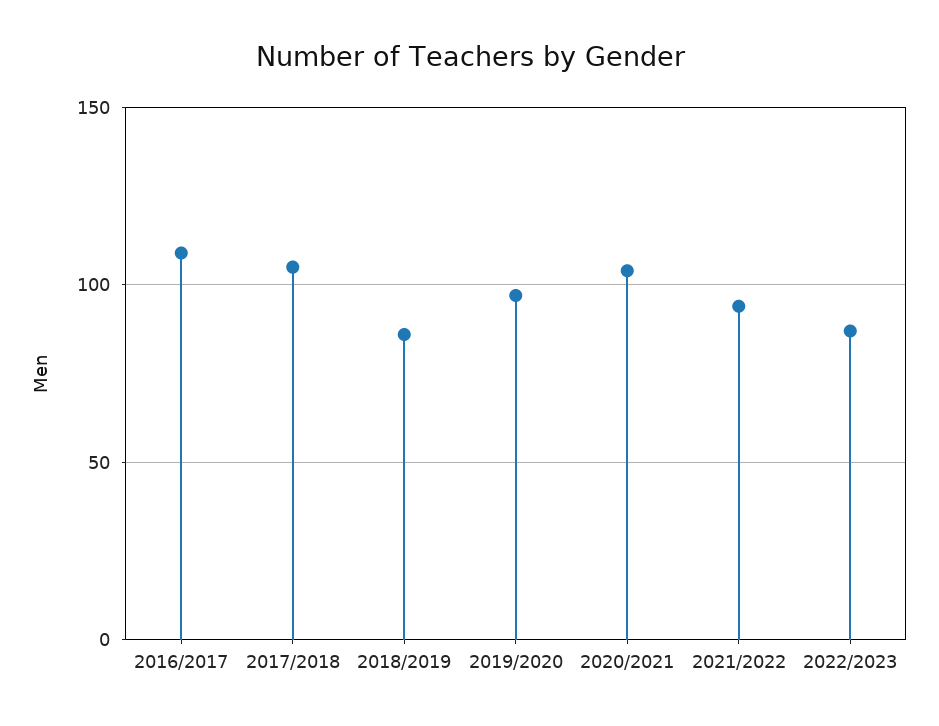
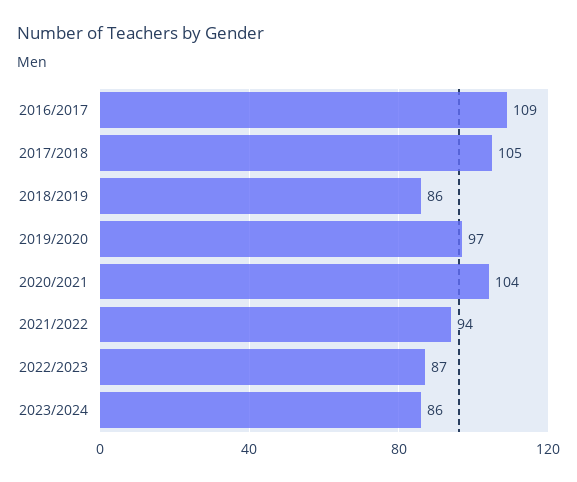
2023/2024: none -> 86

